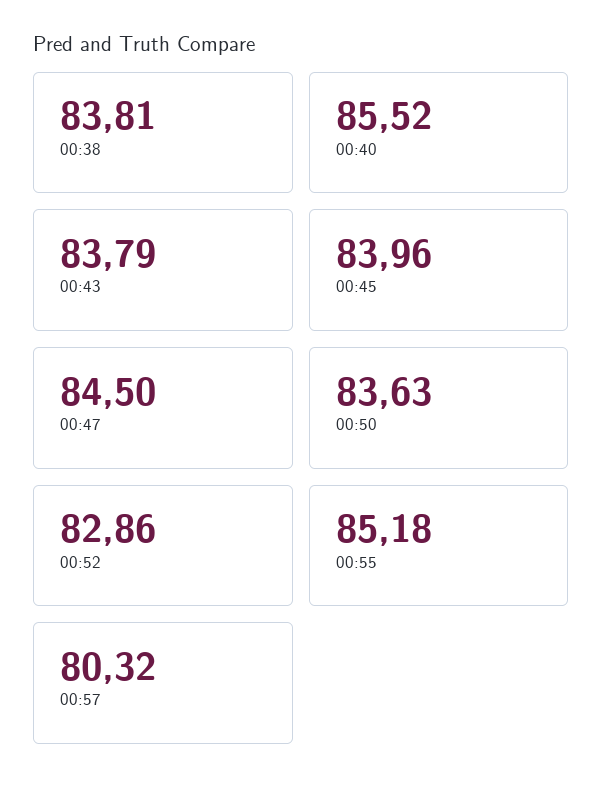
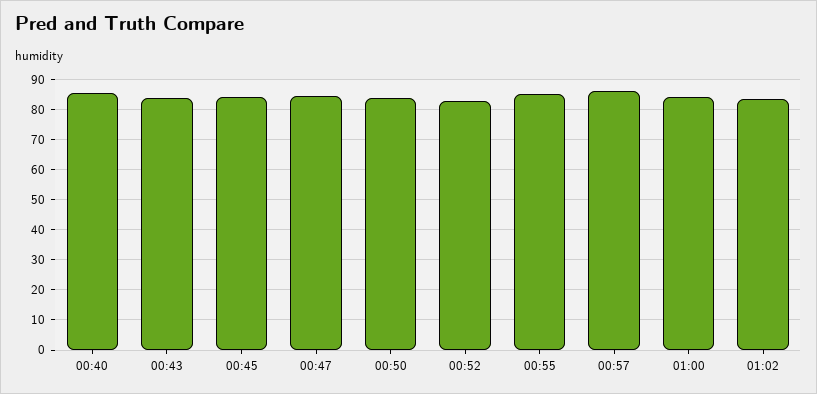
00:38: 83.81 -> none
00:57: 80.32 -> 86
01:00: none -> 84
01:02: none -> 84

